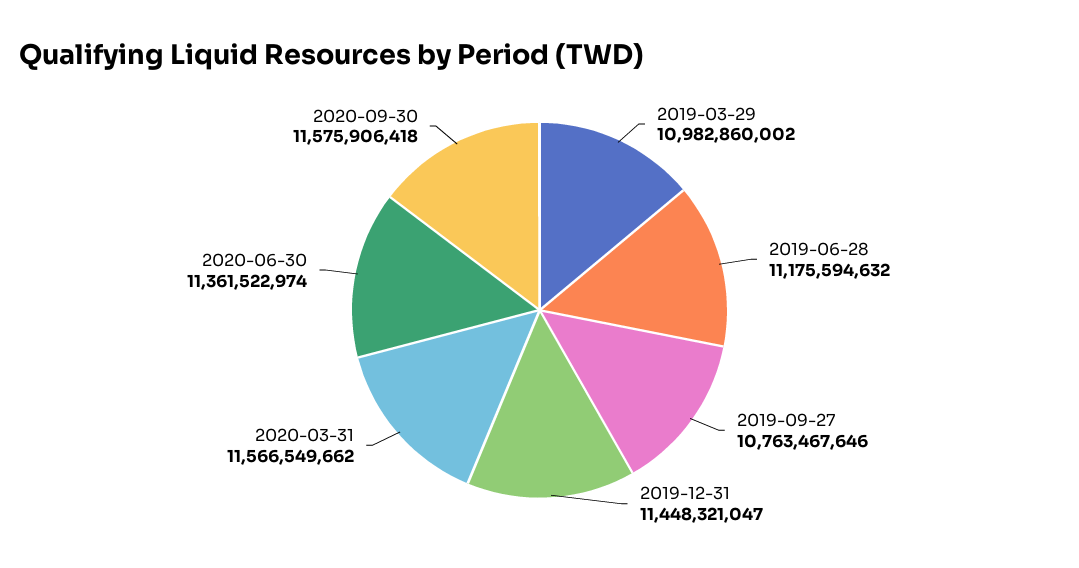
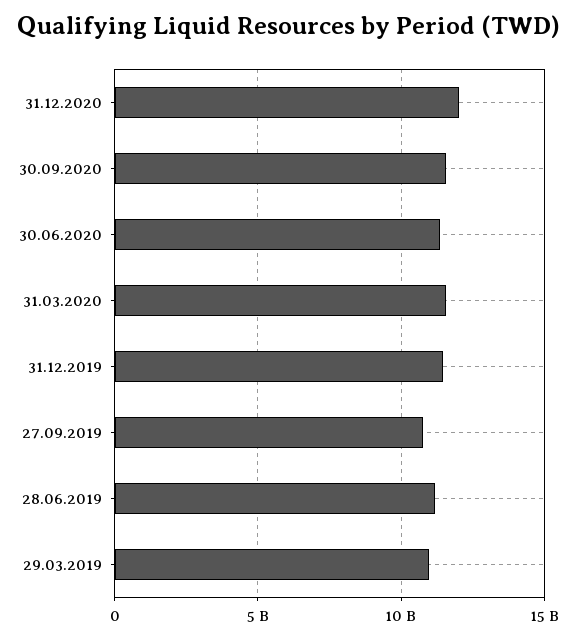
31.12.2020: none -> 12000000000

